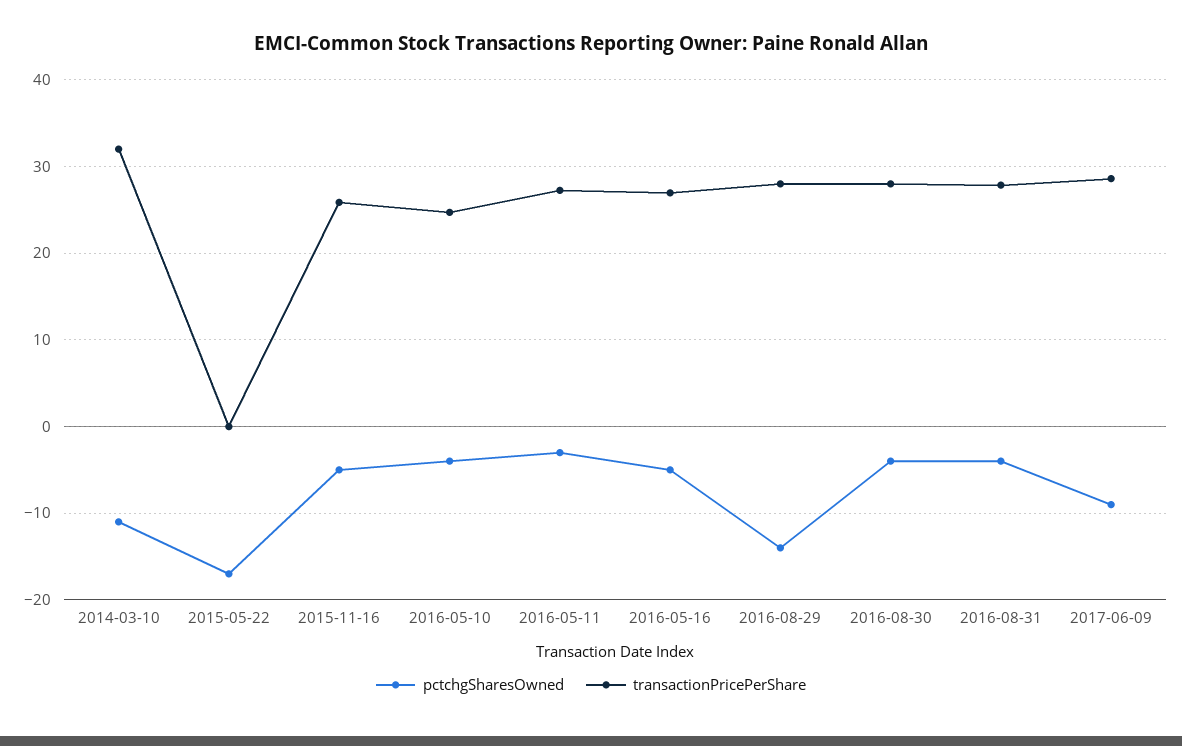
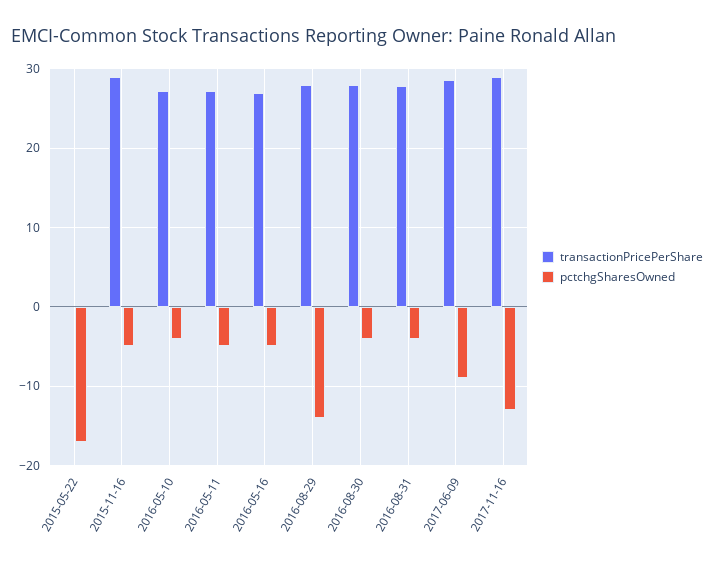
pctchgSharesOwned, 2014-03-10: -11 -> none
transactionPricePerShare, 2014-03-10: 32 -> none
transactionPricePerShare, 2015-11-16: 26 -> 29
transactionPricePerShare, 2016-05-10: 25 -> 27
pctchgSharesOwned, 2016-05-11: -3 -> -5
transactionPricePerShare, 2017-11-16: none -> 29
pctchgSharesOwned, 2017-11-16: none -> -13

